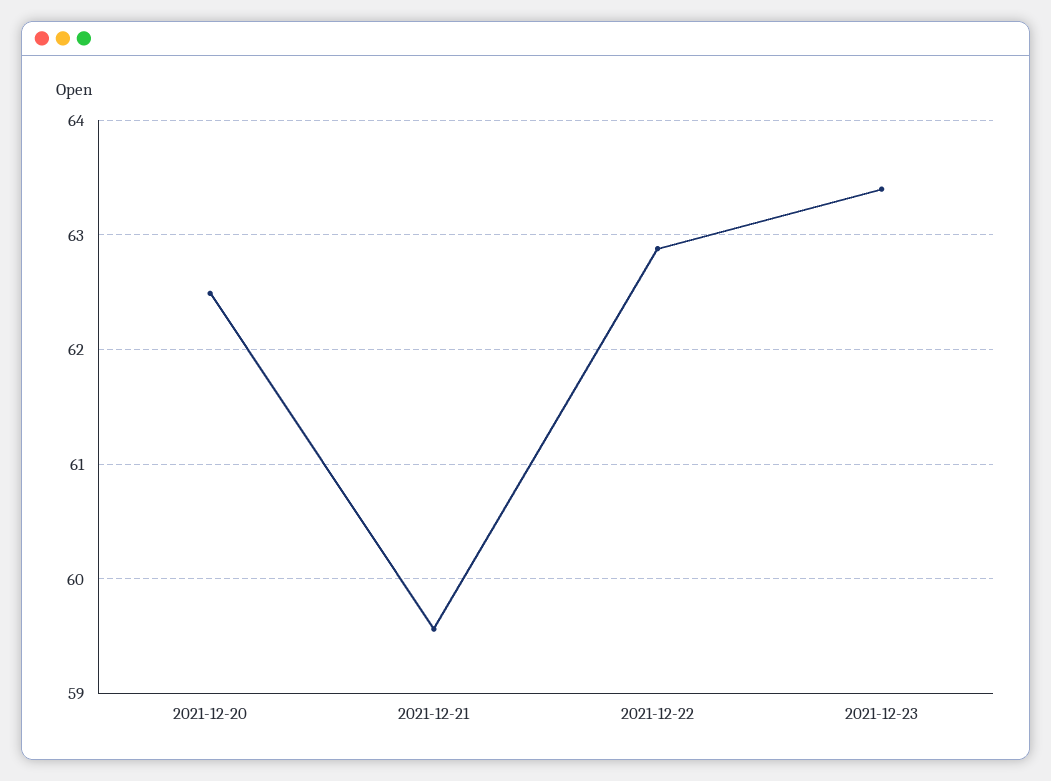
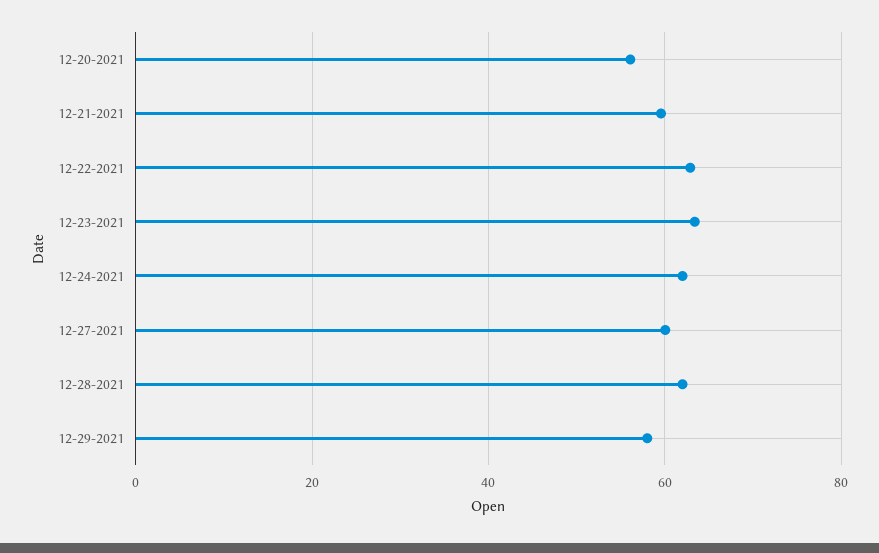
2021-12-20: 62.5 -> 56
12-24-2021: none -> 62
12-27-2021: none -> 60
12-28-2021: none -> 62
12-29-2021: none -> 58

